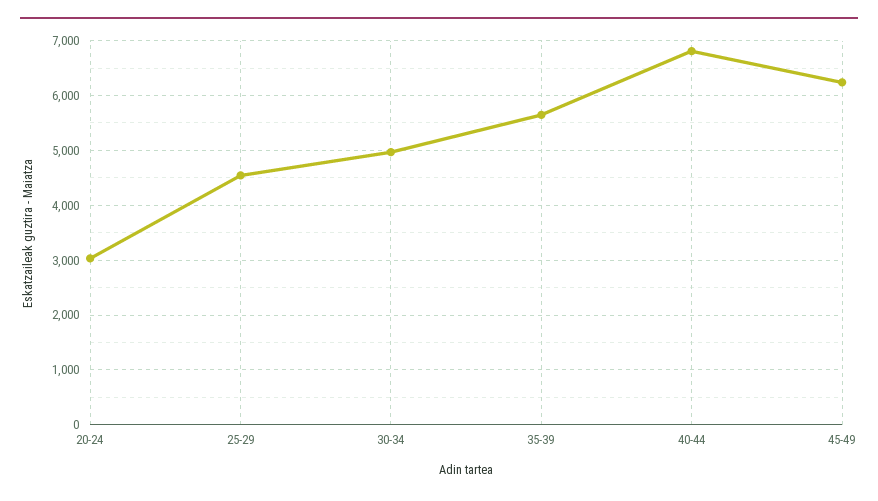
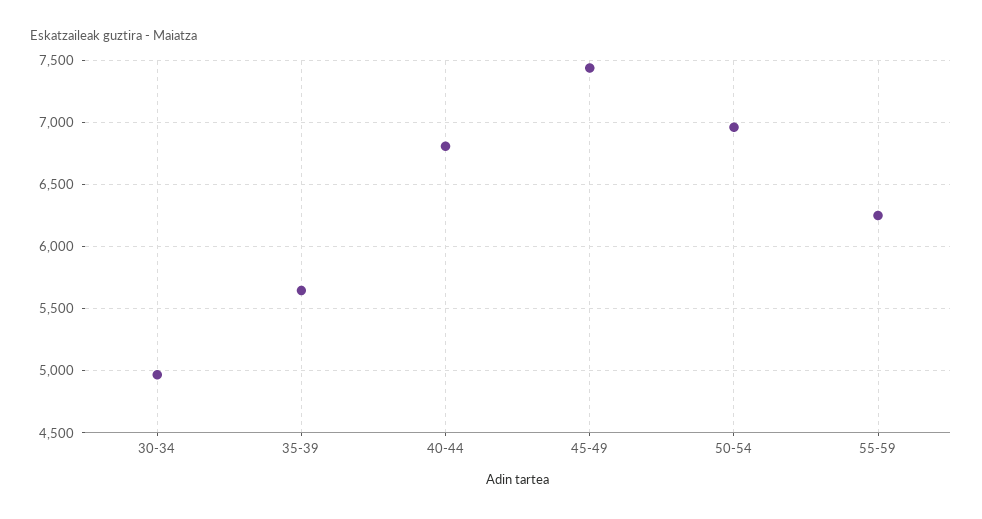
20-24: 3000 -> none
25-29: 4600 -> none
45-49: 6200 -> 7450
50-54: none -> 6950
55-59: none -> 6250

